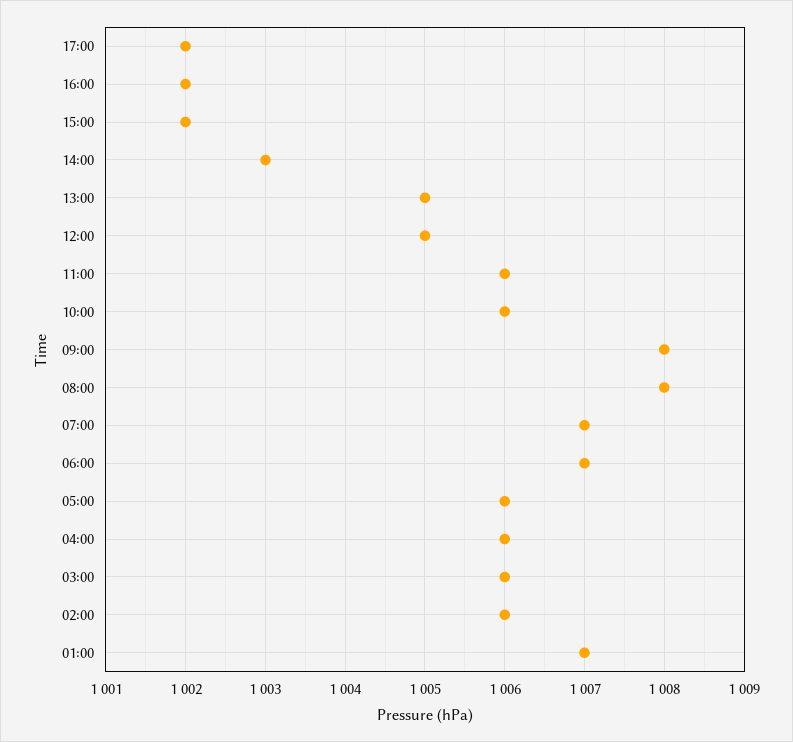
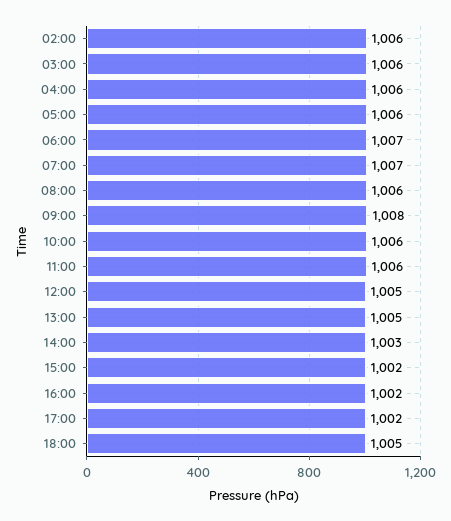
08:00: 1008 -> 1006
01:00: 1007 -> none
18:00: none -> 1005

